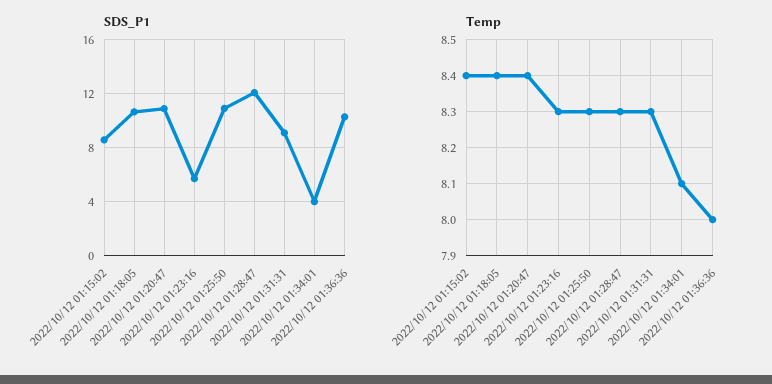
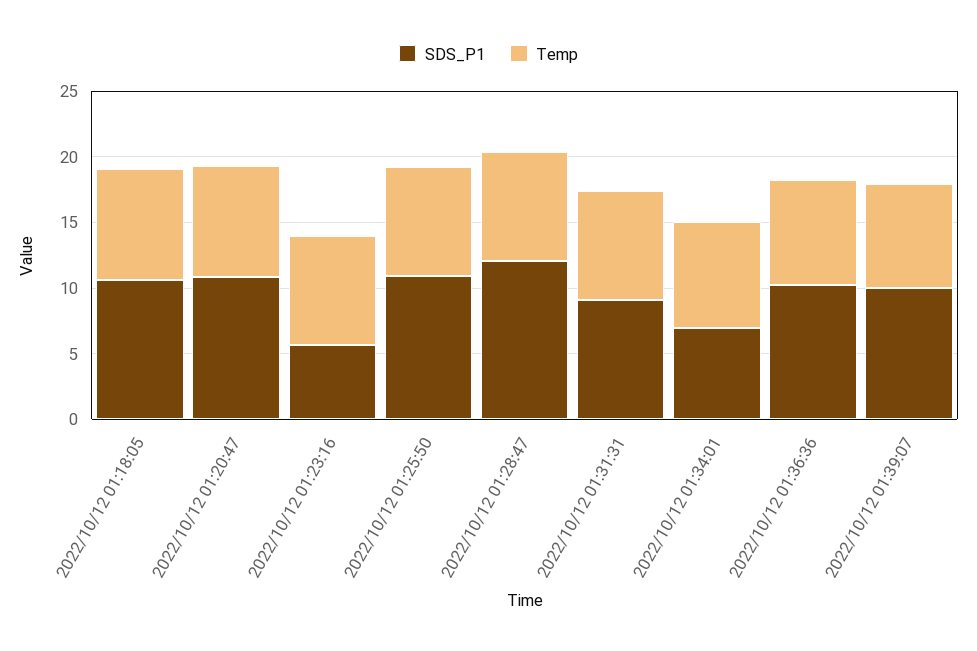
SDS_P1, 2022/10/12 01:15:02: 8.5 -> none
SDS_P1, 2022/10/12 01:34:01: 4 -> 7
Temp, 2022/10/12 01:15:02: 8.4 -> none
SDS_P1, 2022/10/12 01:39:07: none -> 10
Temp, 2022/10/12 01:39:07: none -> 8

